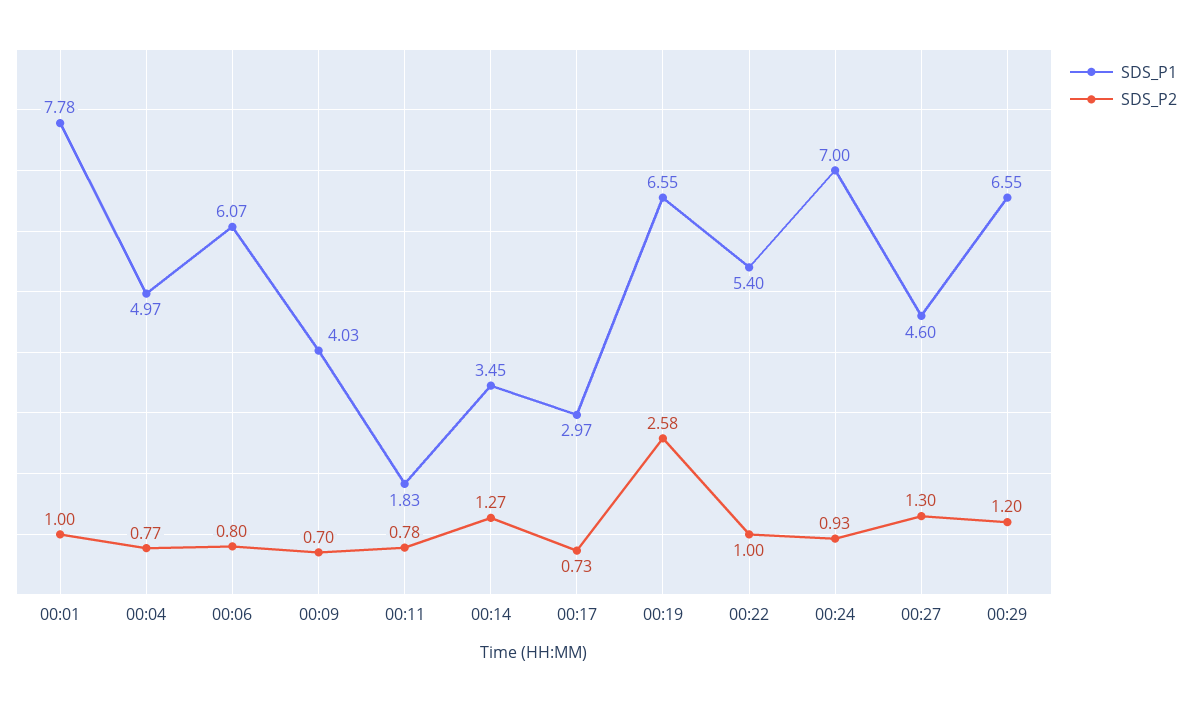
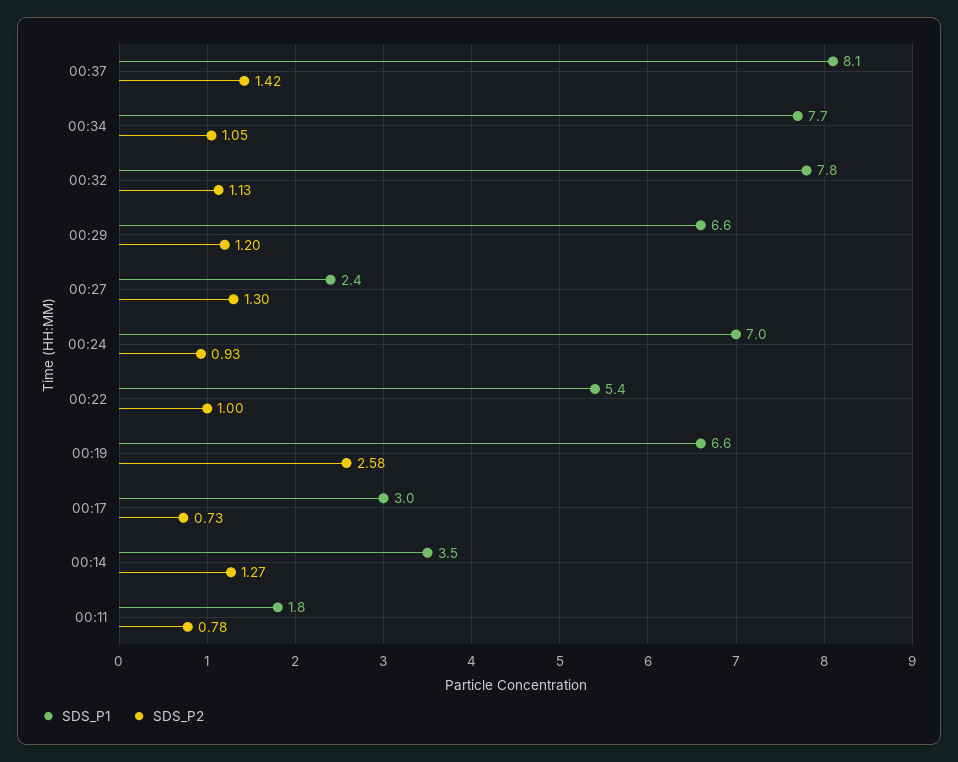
SDS_P1, 00:01: 7.78 -> none
SDS_P2, 00:01: 1 -> none
SDS_P1, 00:04: 4.97 -> none
SDS_P2, 00:04: 0.77 -> none
SDS_P1, 00:06: 6.07 -> none
SDS_P2, 00:06: 0.8 -> none
SDS_P1, 00:09: 4.03 -> none
SDS_P2, 00:09: 0.7 -> none
SDS_P1, 00:27: 4.6 -> 2.4
SDS_P1, 00:37: none -> 8.1
SDS_P2, 00:37: none -> 1.42
SDS_P1, 00:34: none -> 7.7
SDS_P2, 00:34: none -> 1.05
SDS_P1, 00:32: none -> 7.8
SDS_P2, 00:32: none -> 1.13

